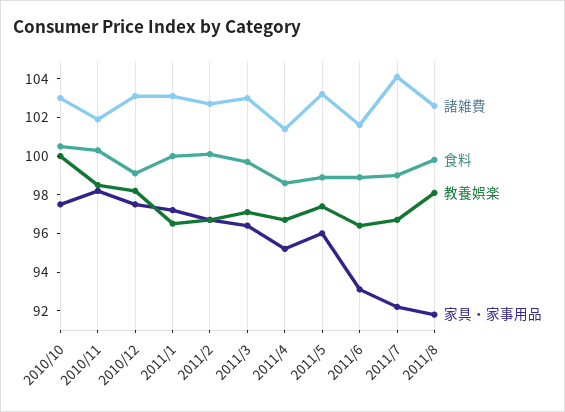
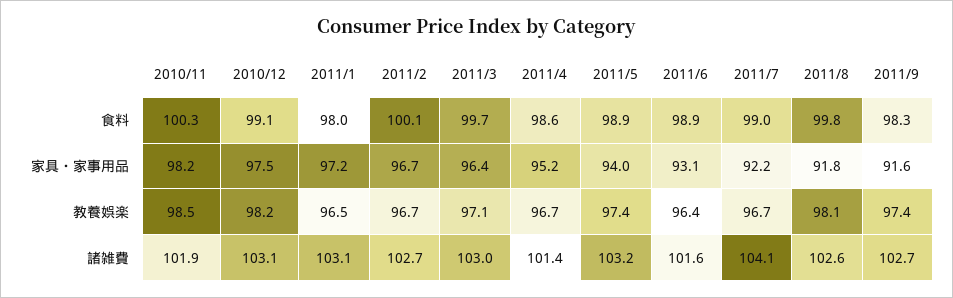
諸雑費, 2010/10: 103 -> none
食料, 2010/10: 100.5 -> none
教養娯楽, 2010/10: 100 -> none
家具・家事用品, 2010/10: 97.5 -> none
食料, 2011/1: 100 -> 98
家具・家事用品, 2011/5: 96 -> 94
食料, 2011/9: none -> 98.3
家具・家事用品, 2011/9: none -> 91.6
教養娯楽, 2011/9: none -> 97.4
諸雑費, 2011/9: none -> 102.7

